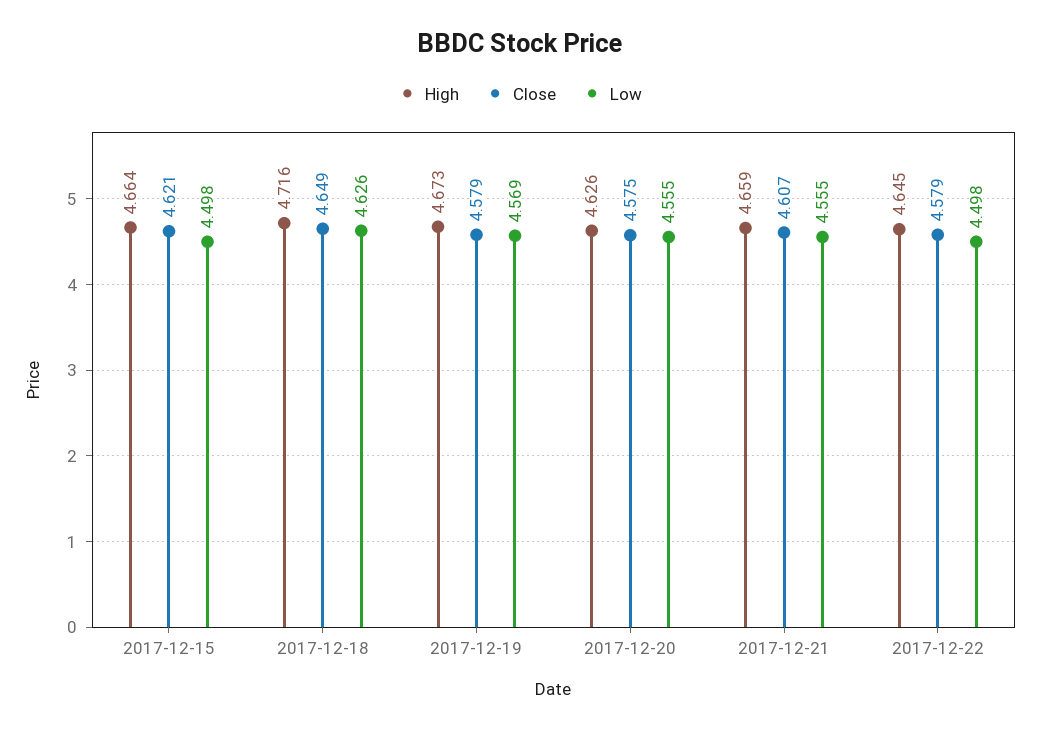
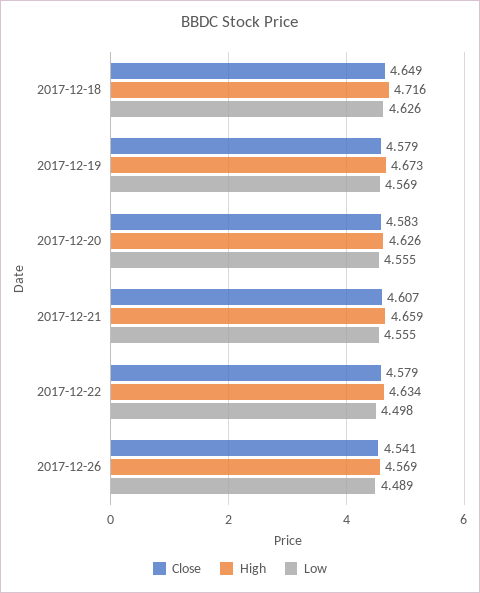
High, 2017-12-15: 4.664 -> none
Close, 2017-12-15: 4.621 -> none
Low, 2017-12-15: 4.498 -> none
Close, 2017-12-20: 4.575 -> 4.583
High, 2017-12-22: 4.645 -> 4.634
Close, 2017-12-26: none -> 4.541
High, 2017-12-26: none -> 4.569
Low, 2017-12-26: none -> 4.489

